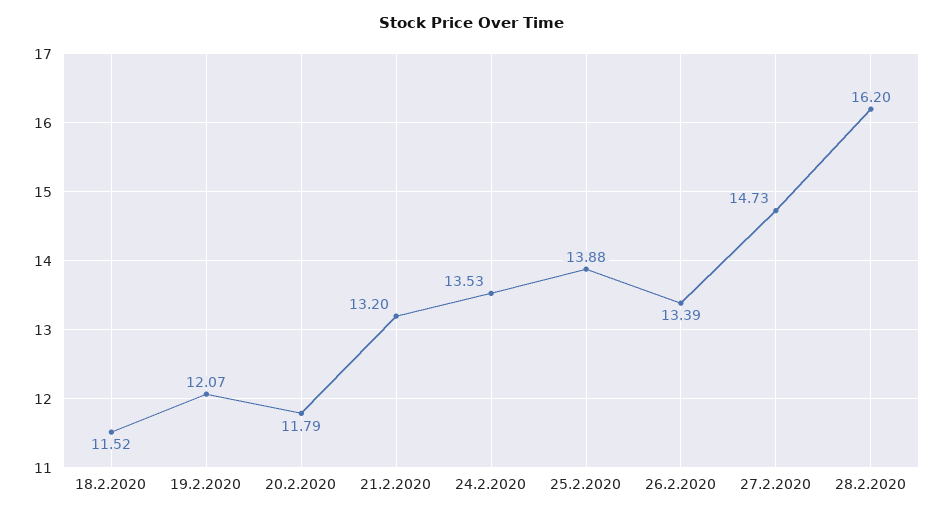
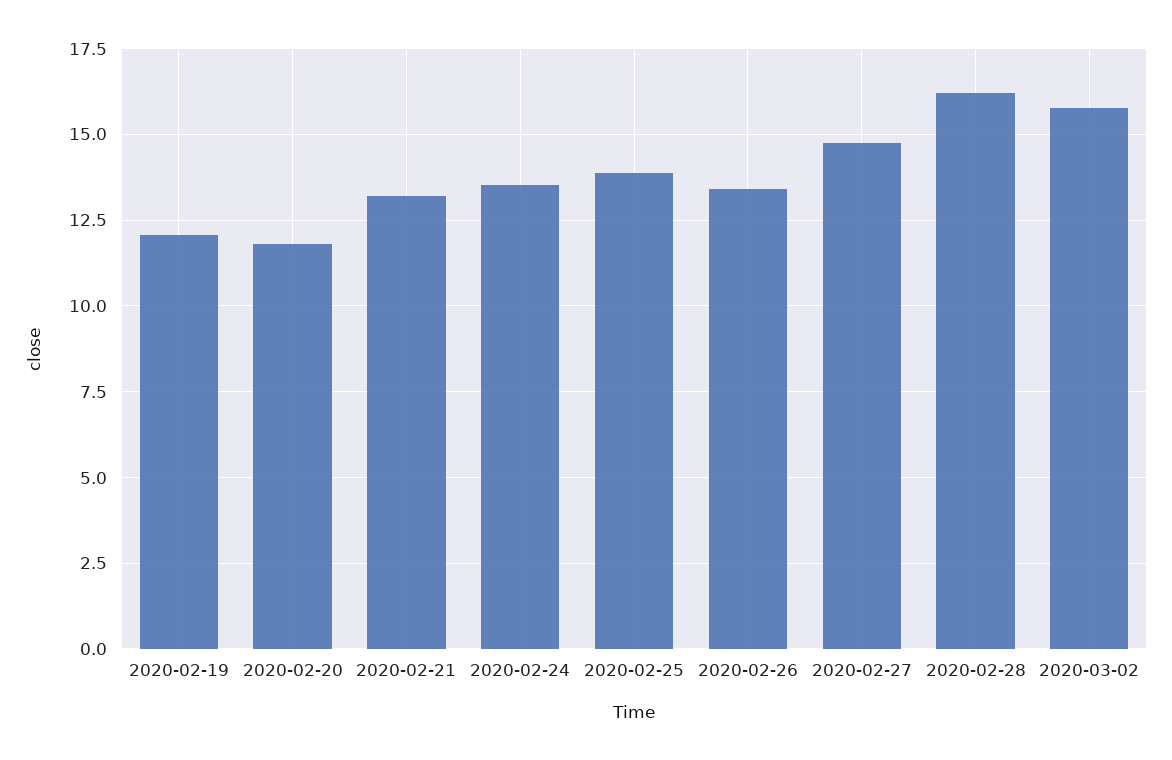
18.2.2020: 11.52 -> none
2020-03-02: none -> 15.75

